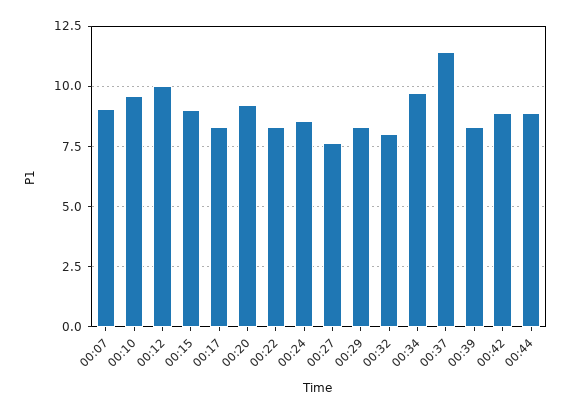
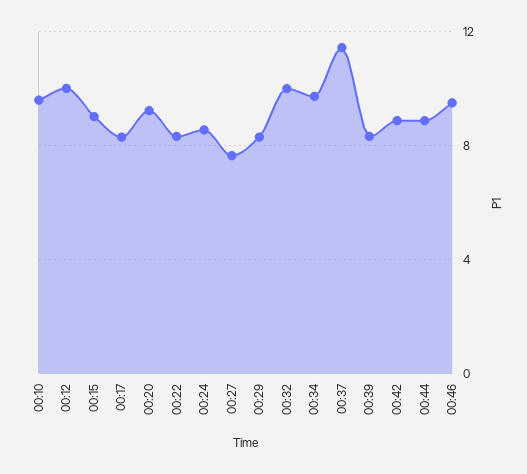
00:07: 9 -> none
00:32: 8 -> 10
00:46: none -> 9.5

